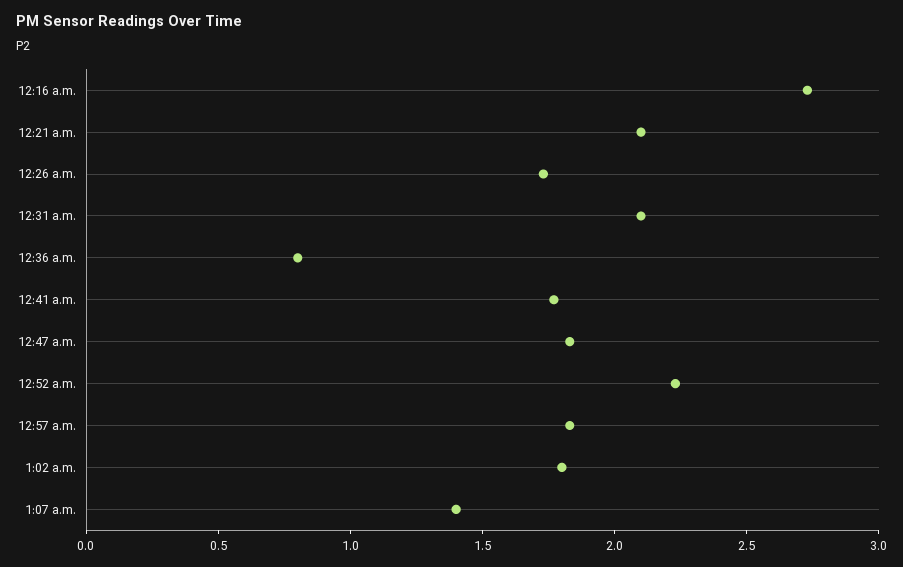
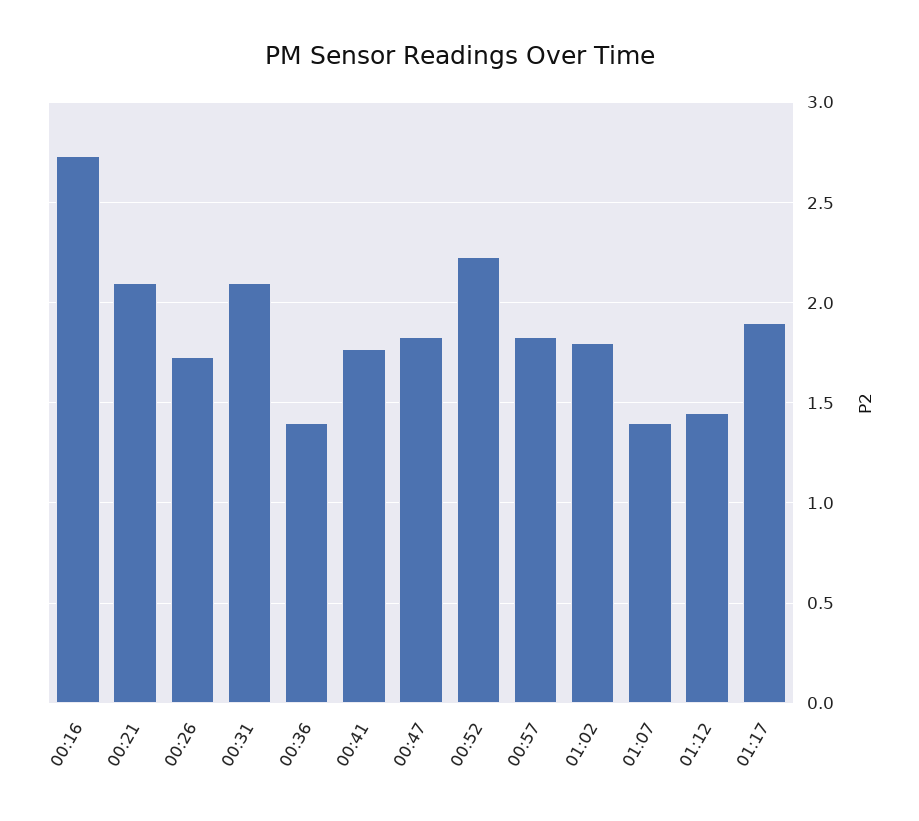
12:36 a.m.: 0.8 -> 1.4
01:12: none -> 1.45
01:17: none -> 1.9

